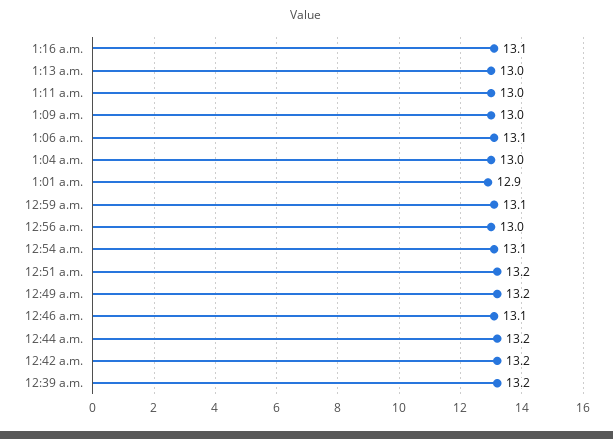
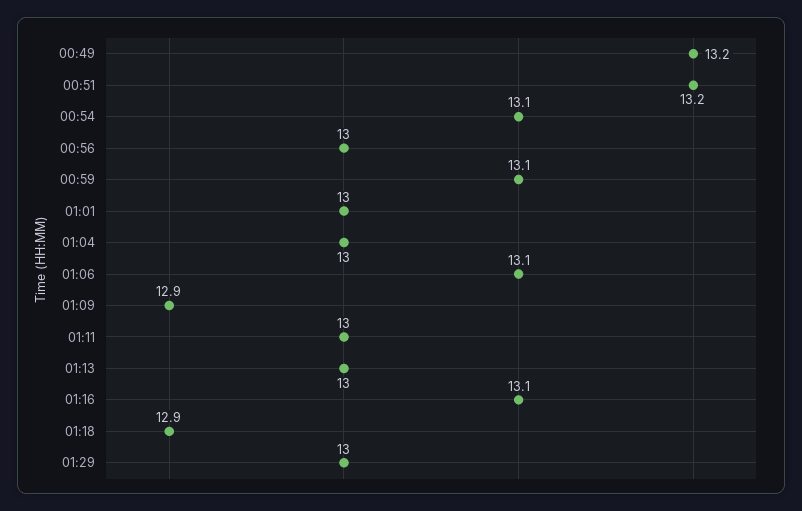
1:09 a.m.: 13 -> 12.9
1:01 a.m.: 12.9 -> 13
12:46 a.m.: 13.1 -> none
12:44 a.m.: 13.2 -> none
12:42 a.m.: 13.2 -> none
12:39 a.m.: 13.2 -> none
01:18: none -> 12.9
01:29: none -> 13

